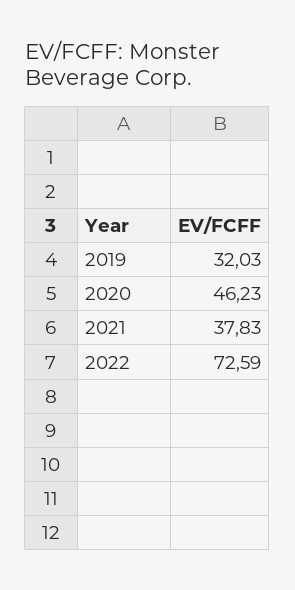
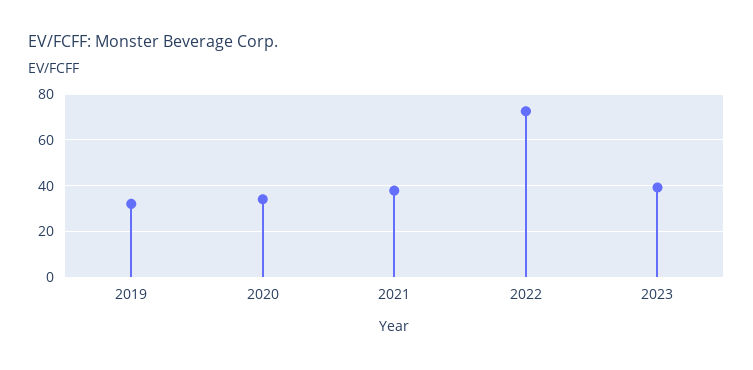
2020: 46.23 -> 35
2023: none -> 40

